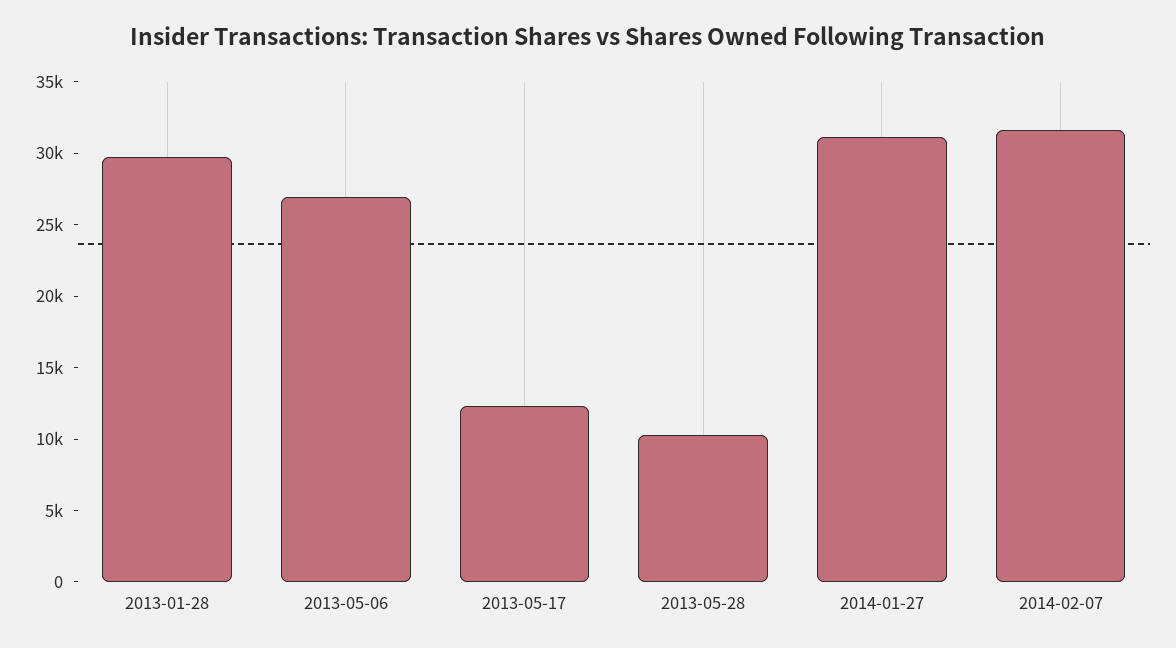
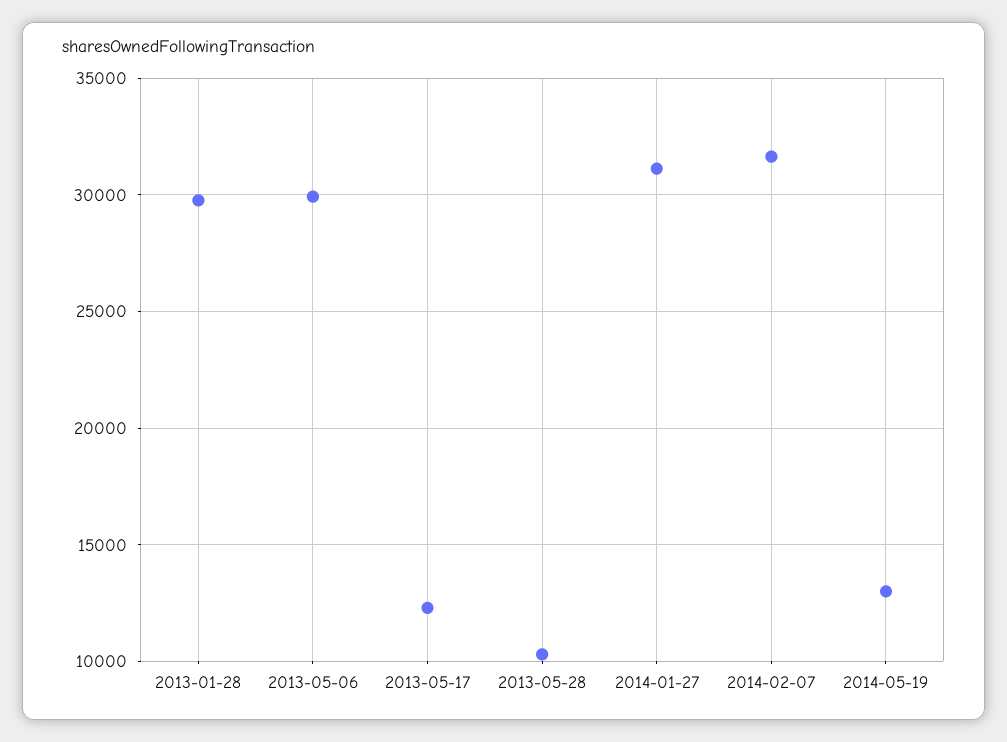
2013-05-06: 27000 -> 30000
2014-05-19: none -> 13000

